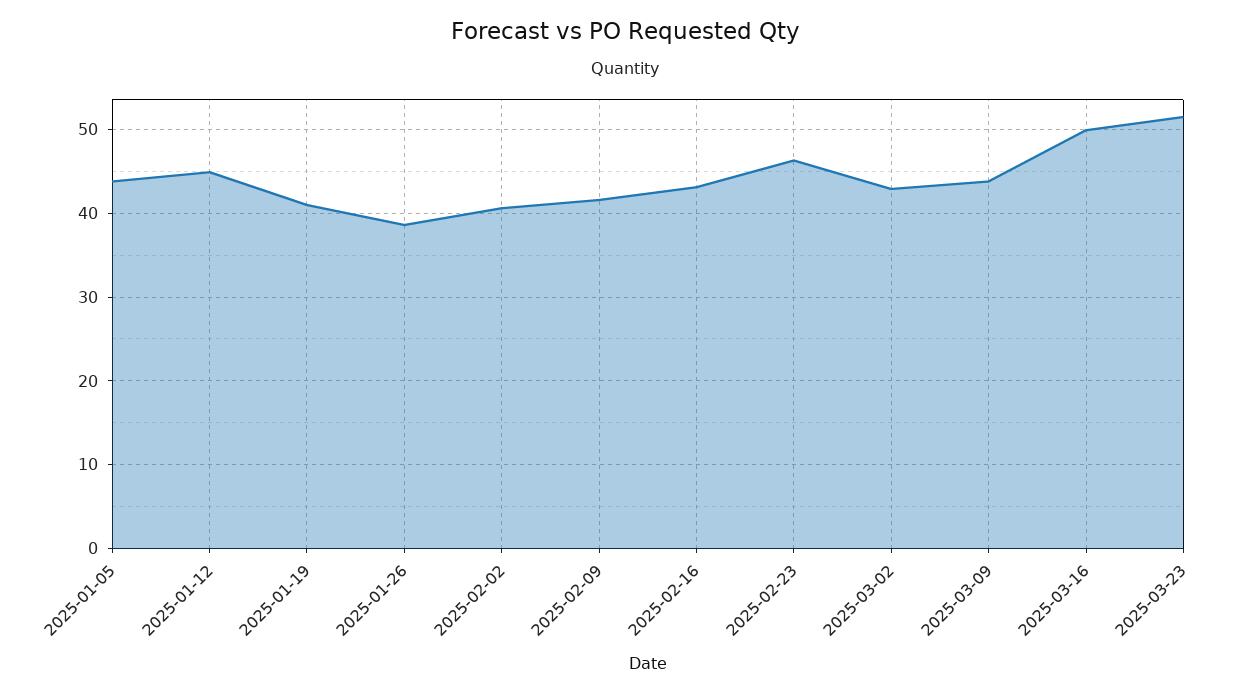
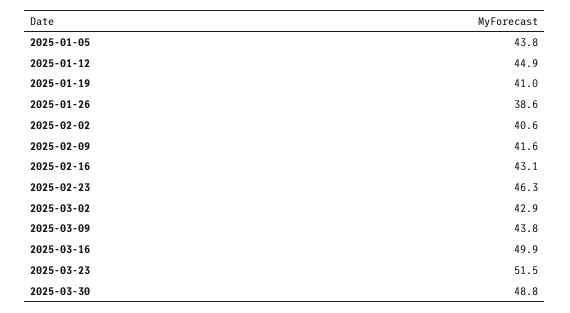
2025-03-30: none -> 48.8

